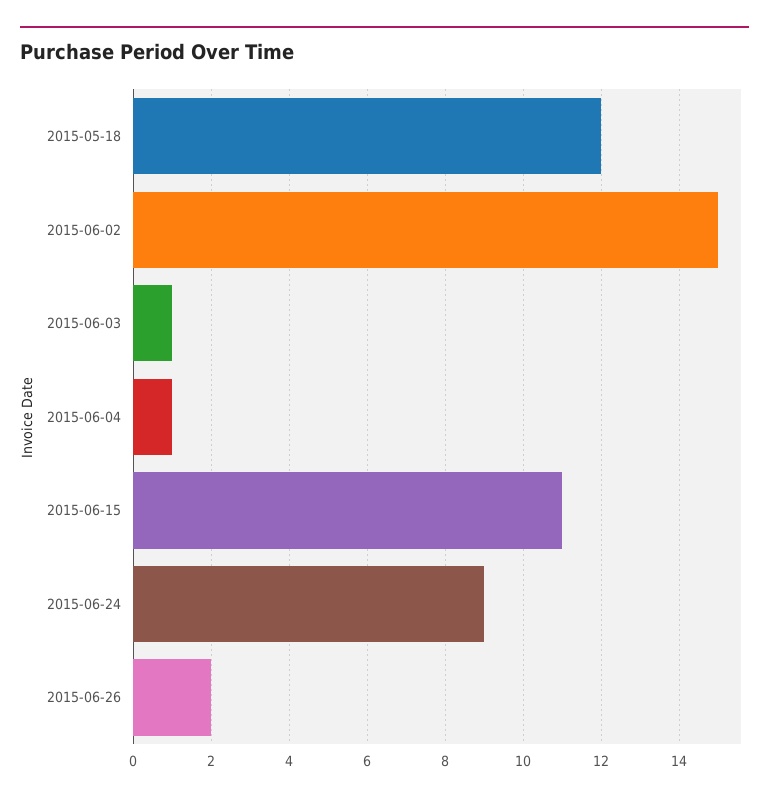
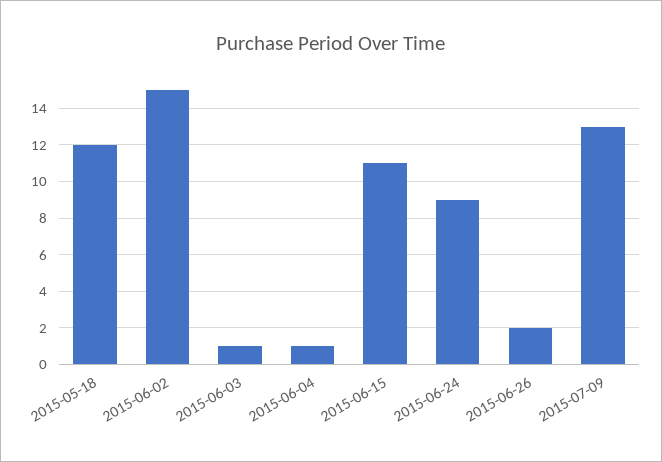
2015-07-09: none -> 13

